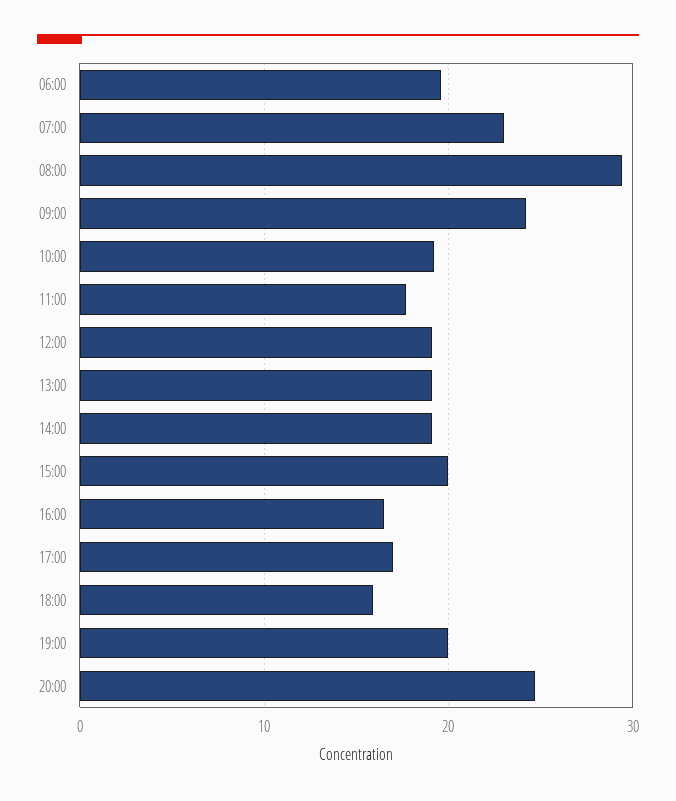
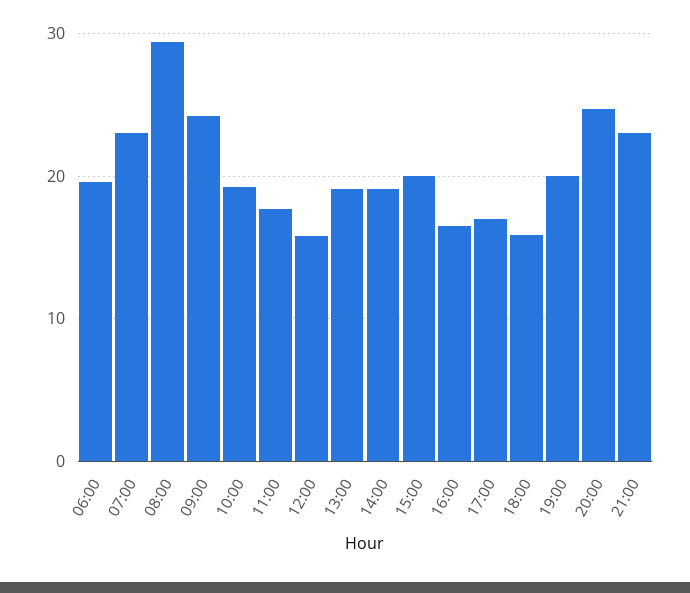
12:00: 19 -> 16
21:00: none -> 23

